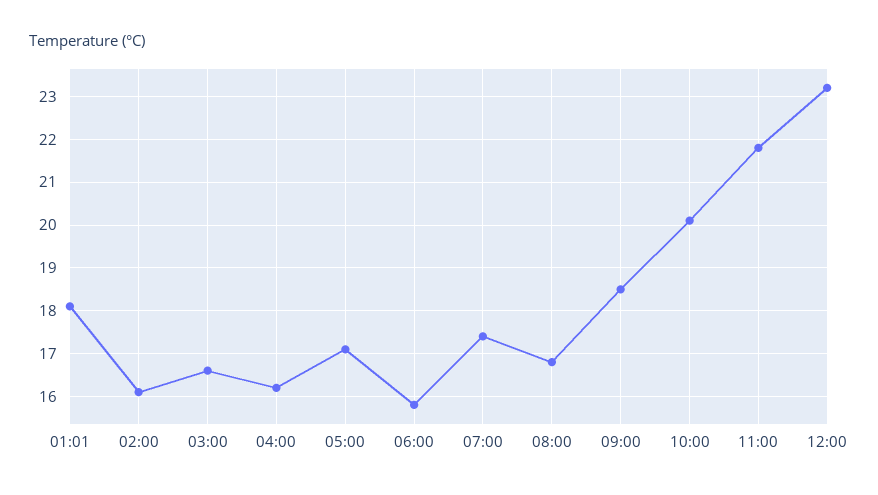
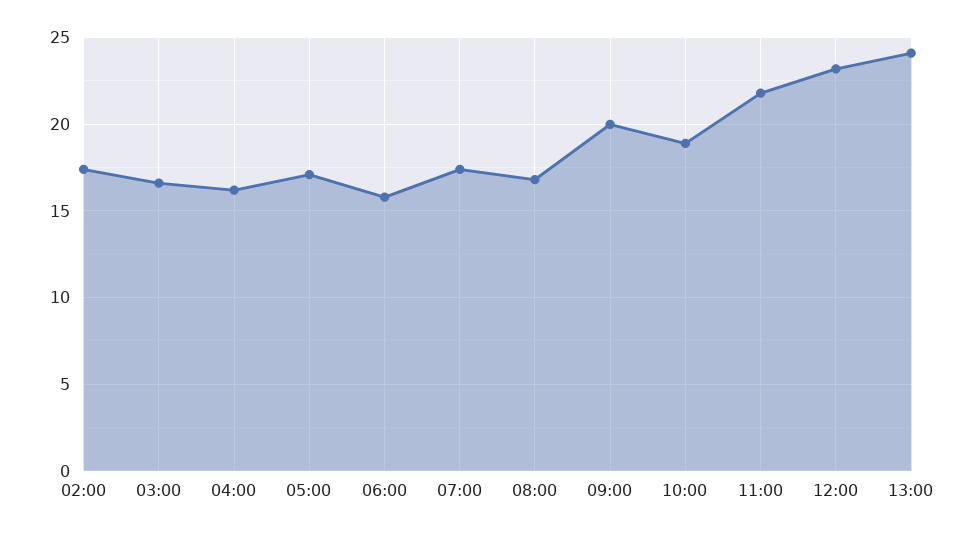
01:01: 18 -> none
02:00: 16 -> 17.5
09:00: 18.5 -> 20
10:00: 20 -> 19
13:00: none -> 24

